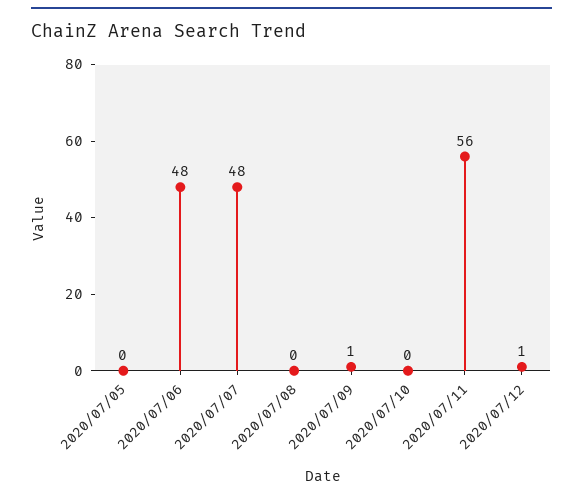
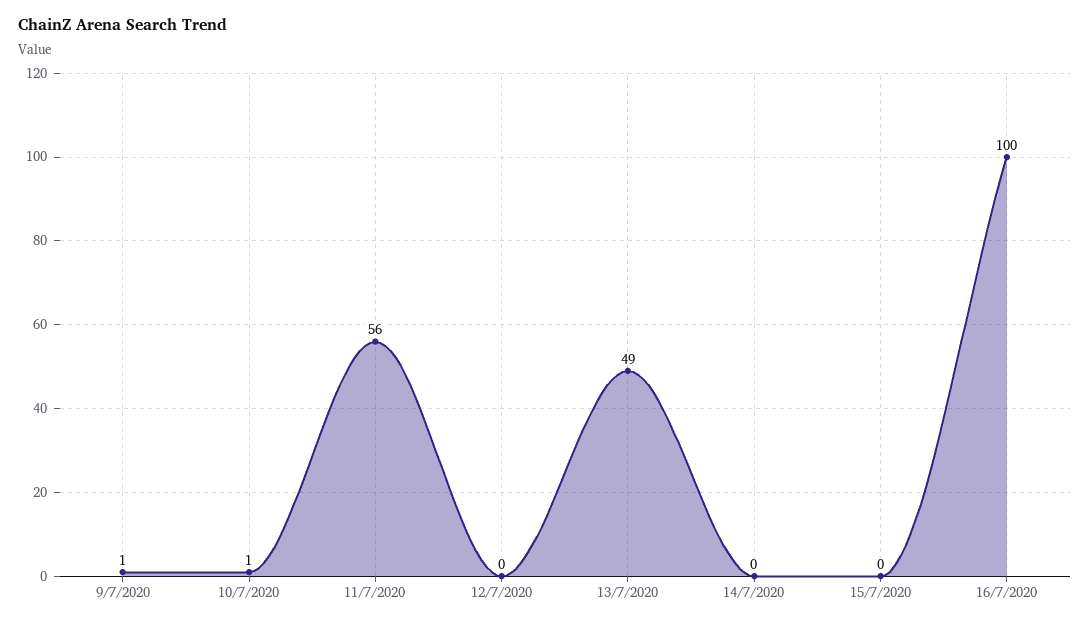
2020/07/05: 0 -> none
2020/07/06: 48 -> none
2020/07/07: 48 -> none
2020/07/08: 0 -> none
2020/07/10: 0 -> 1
2020/07/12: 1 -> 0
13/7/2020: none -> 49
14/7/2020: none -> 0
15/7/2020: none -> 0
16/7/2020: none -> 100

